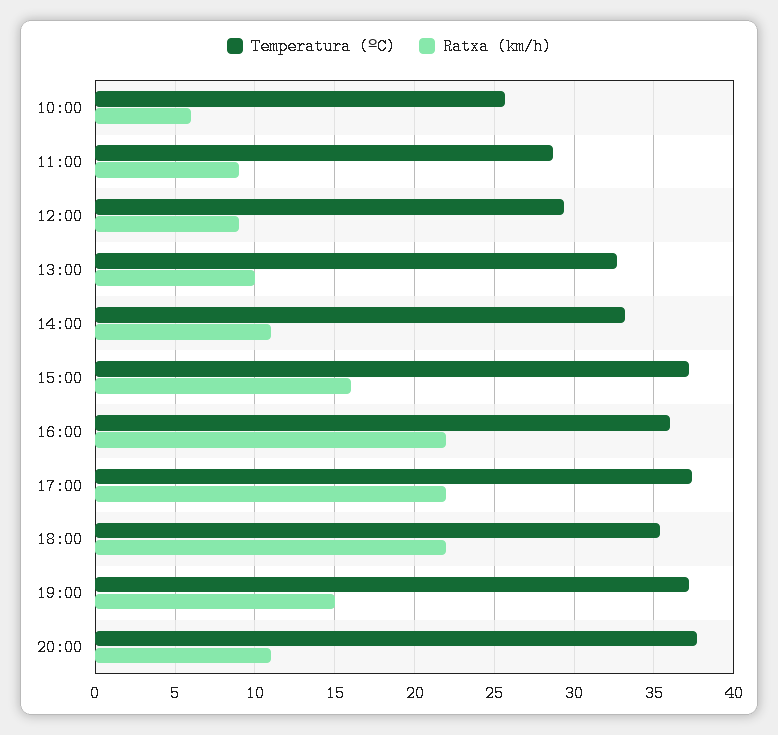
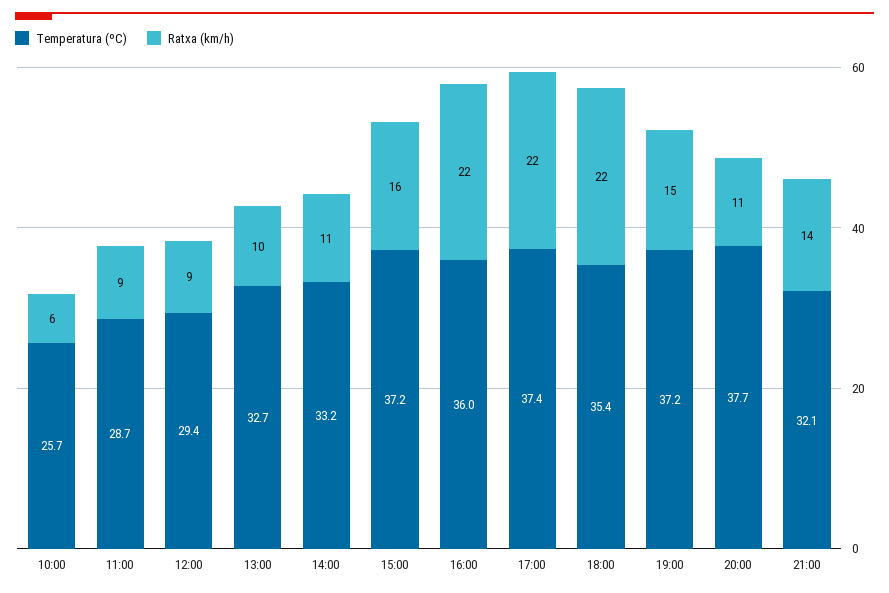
Temperatura (ºC), 21:00: none -> 32.1
Ratxa (km/h), 21:00: none -> 14

